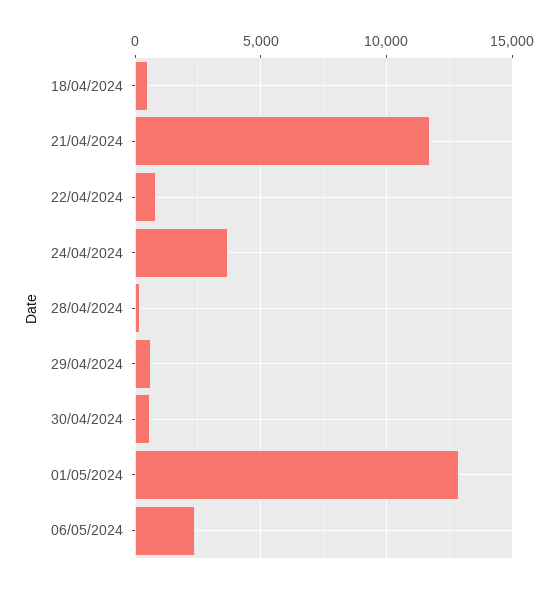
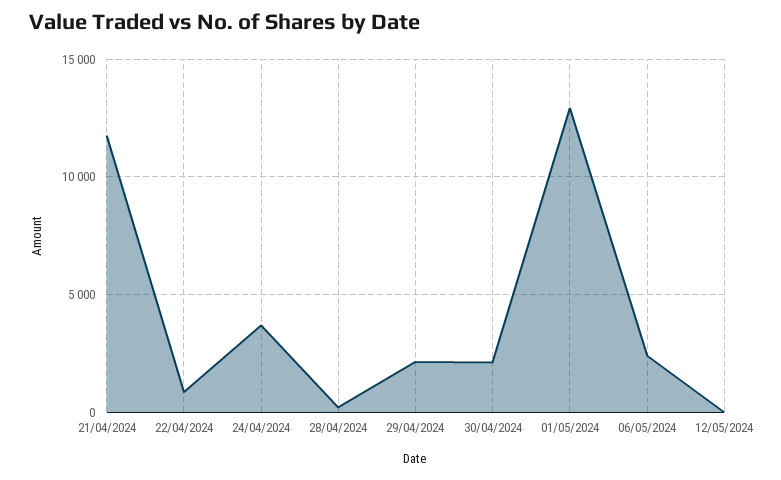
18/04/2024: 500 -> none
29/04/2024: 500 -> 2000
30/04/2024: 500 -> 2000
12/05/2024: none -> 0

